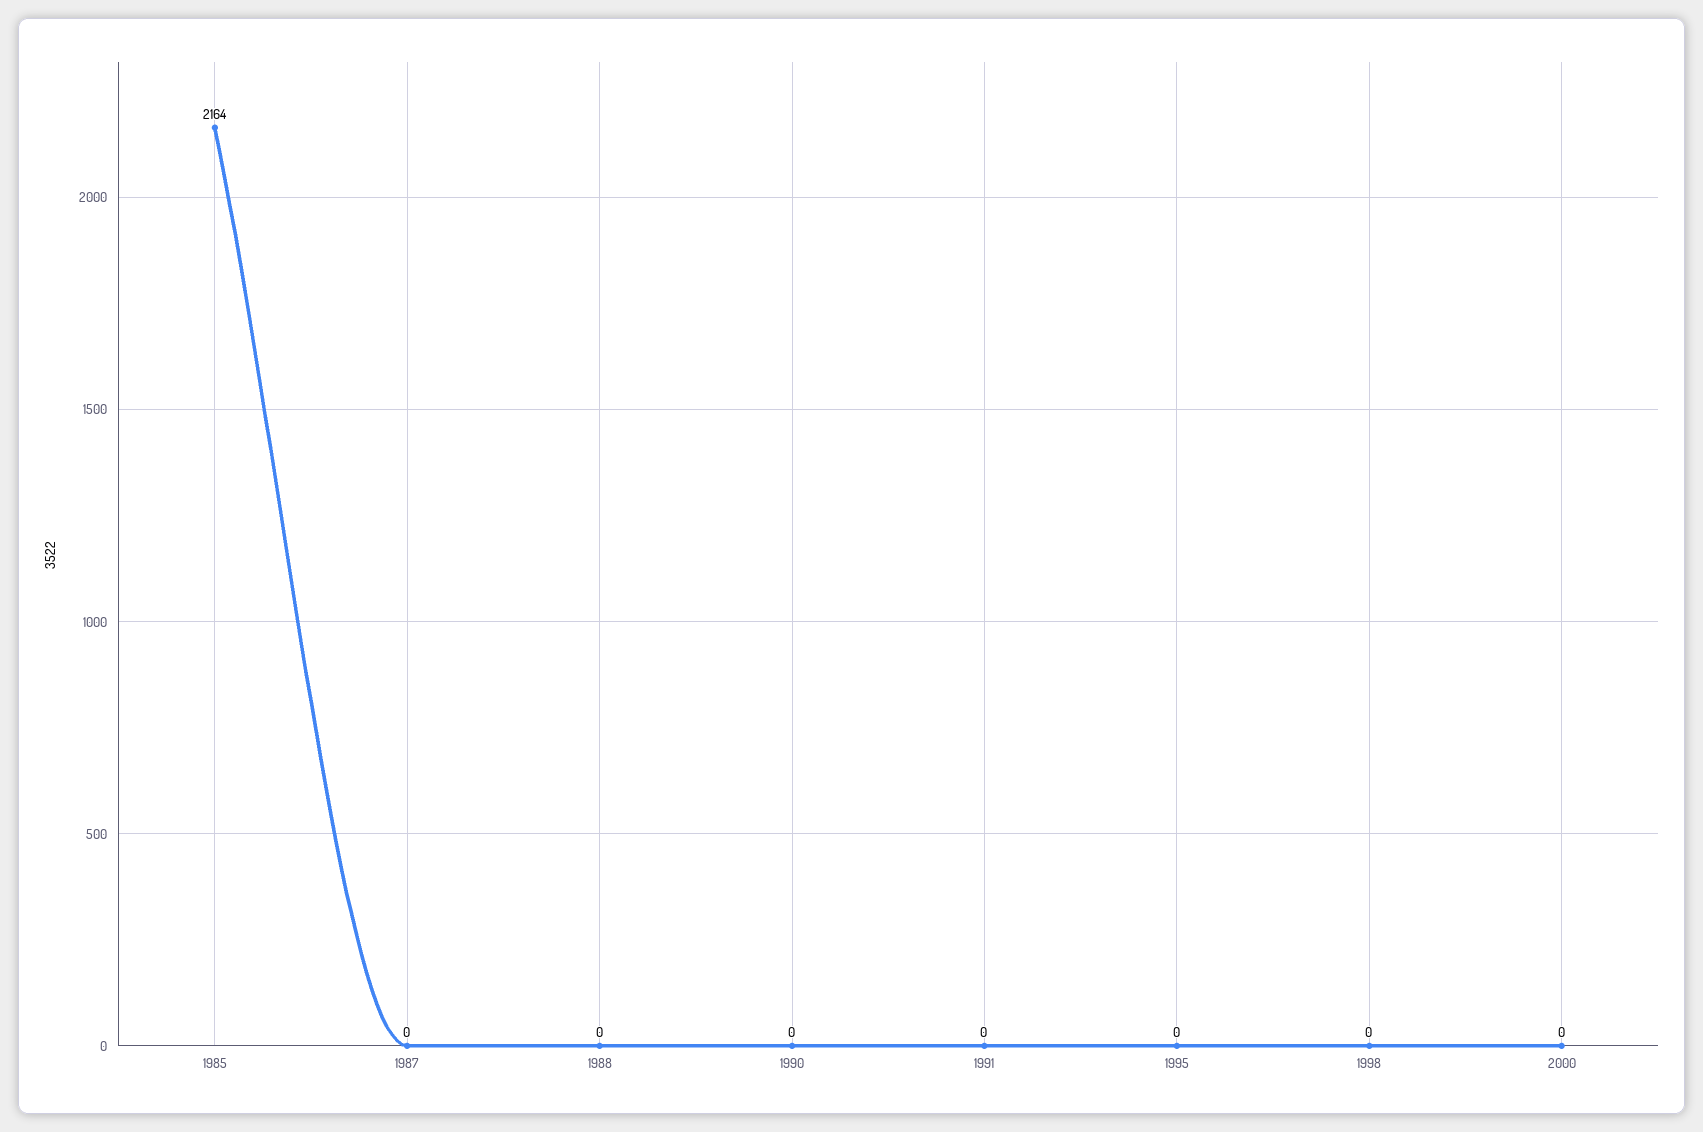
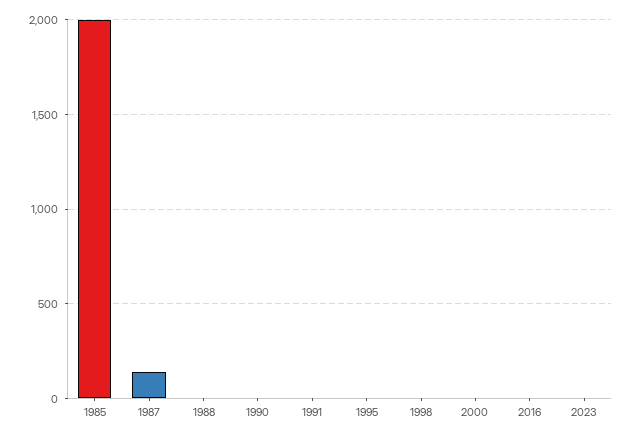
1985: 2164 -> 2000
1987: 0 -> 150
2016: none -> 0
2023: none -> 0

